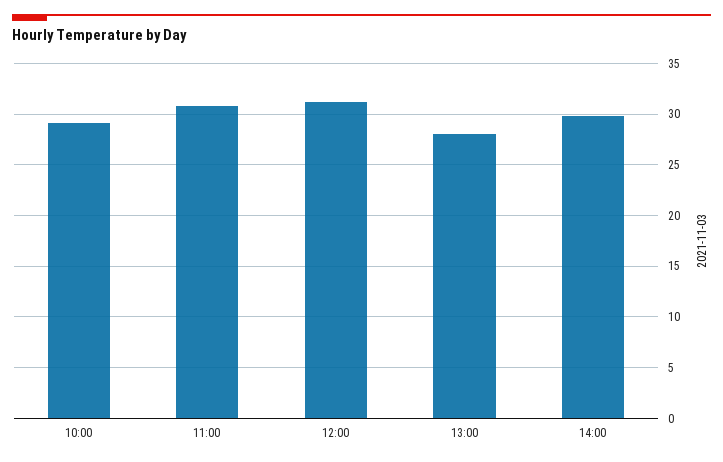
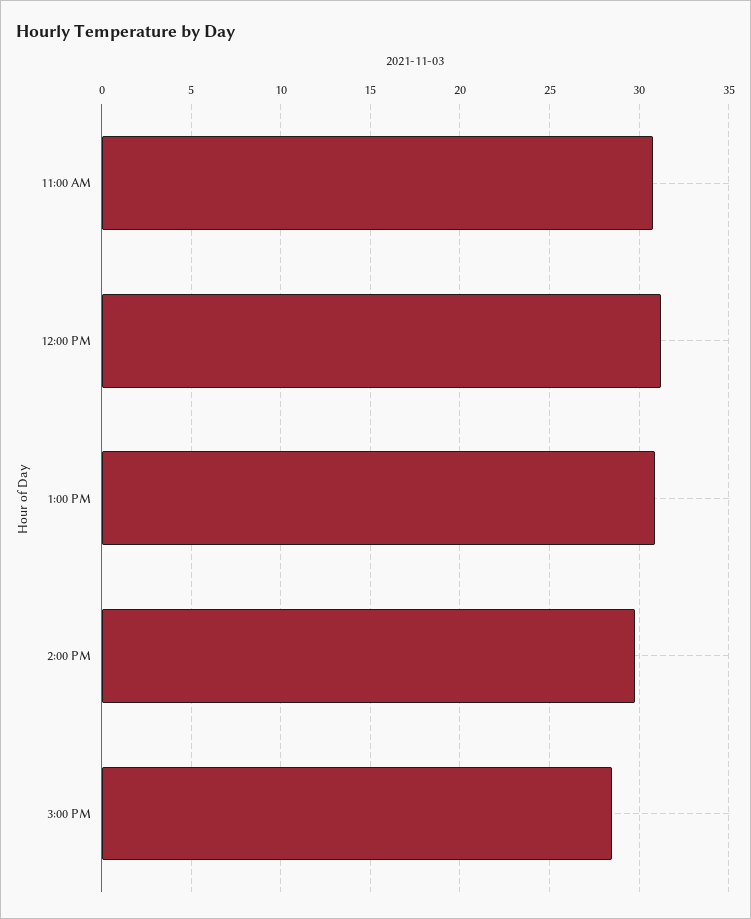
10:00: 29 -> none
13:00: 28 -> 31
3:00 PM: none -> 28.5

